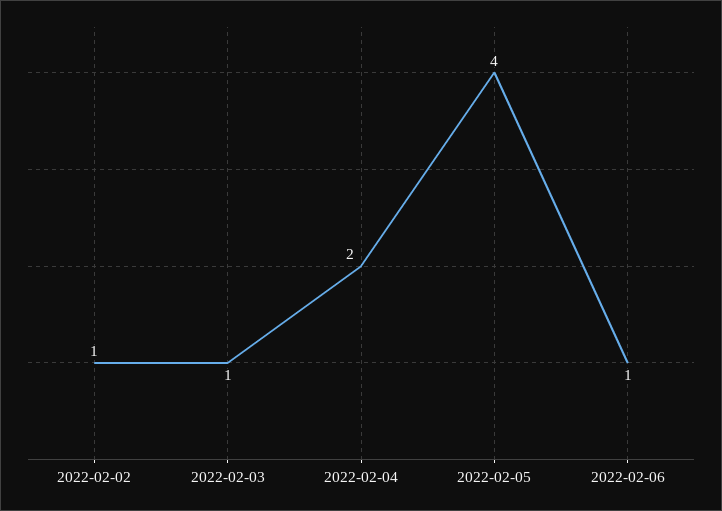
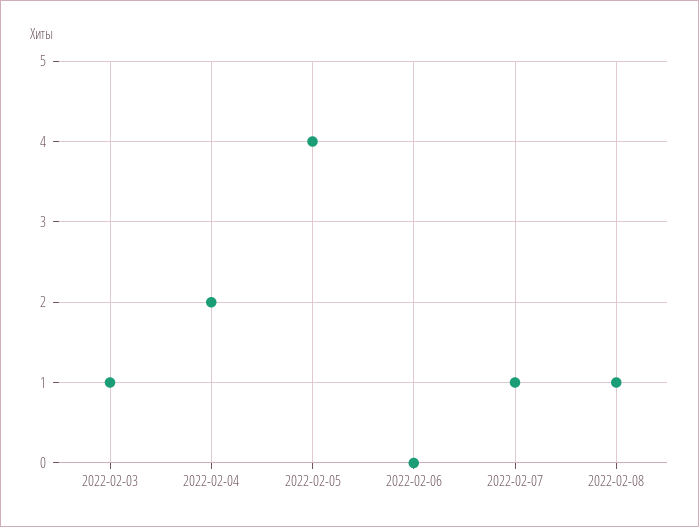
2022-02-02: 1 -> none
2022-02-06: 1 -> 0
2022-02-07: none -> 1
2022-02-08: none -> 1

